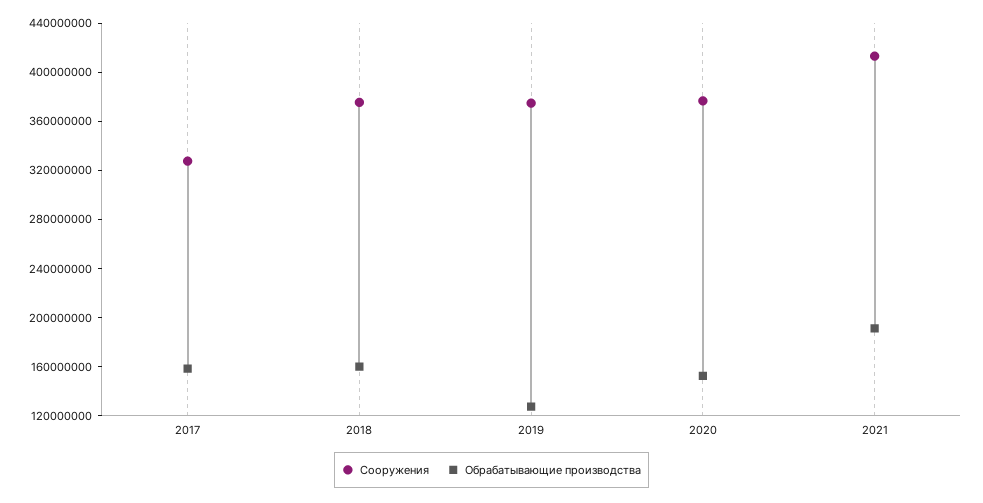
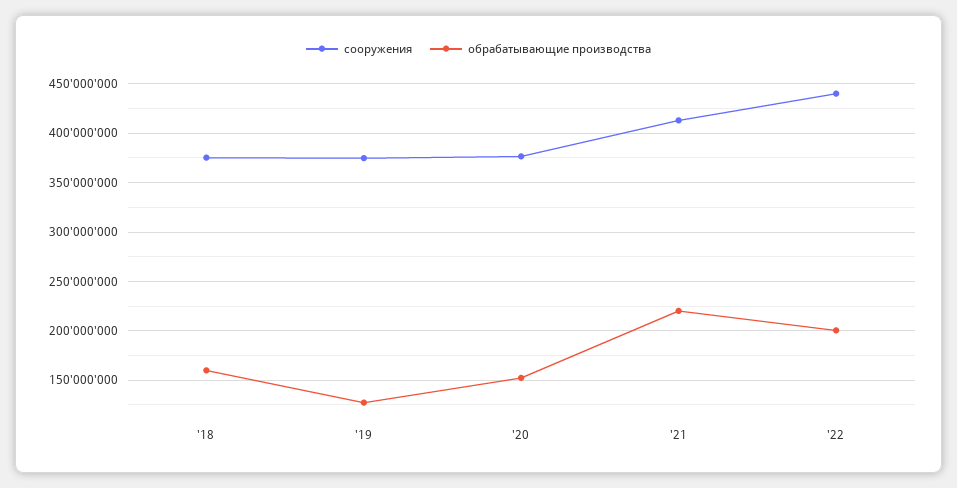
Сооружения, 2017: 330000000 -> none
Обрабатывающие производства, 2017: 160000000 -> none
Обрабатывающие производства, 2021: 190000000 -> 220000000
Сооружения, '22: none -> 440000000
Обрабатывающие производства, '22: none -> 200000000

